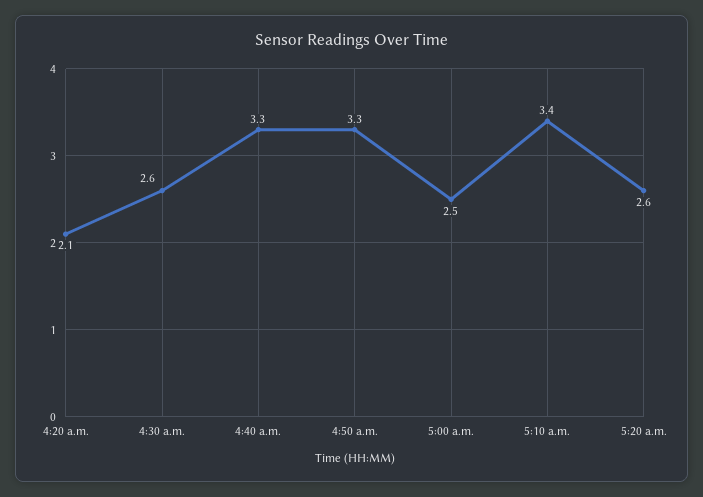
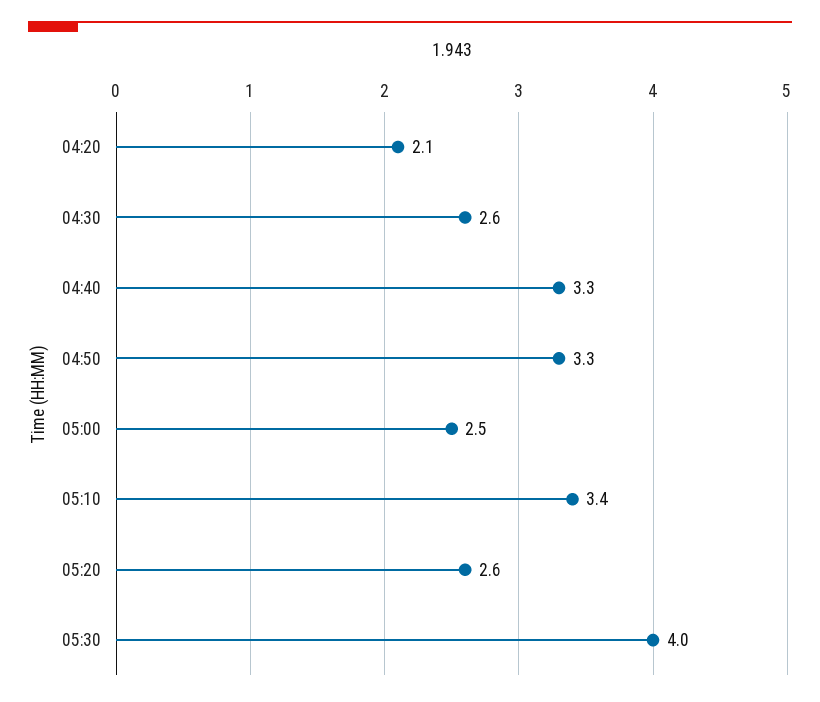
05:30: none -> 4

